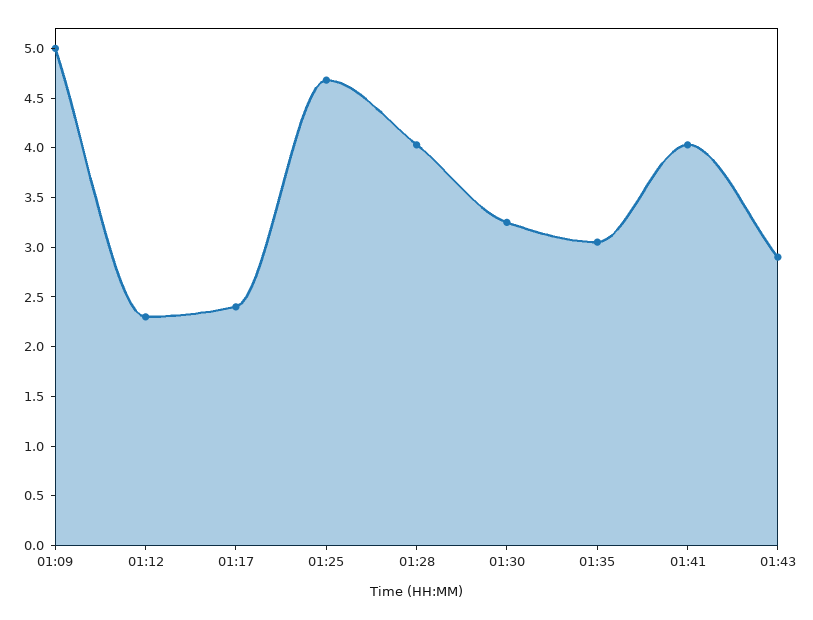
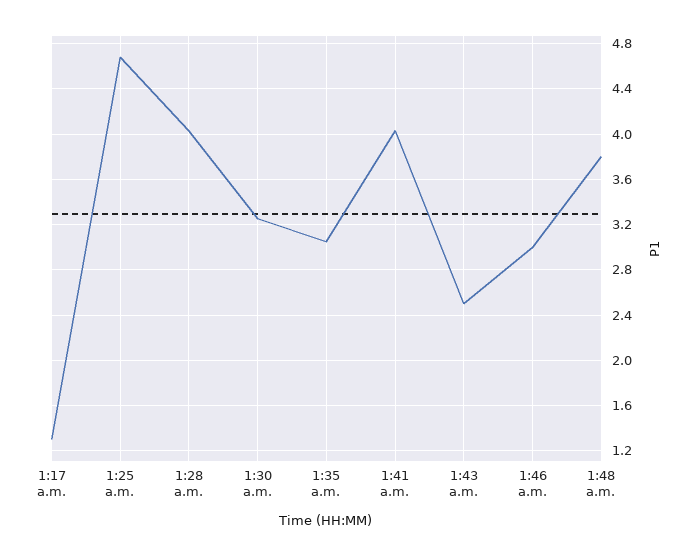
01:09: 5 -> none
01:12: 2.3 -> none
01:17: 2.4 -> 1.3
01:43: 2.9 -> 2.5
1:46 a.m.: none -> 3
1:48 a.m.: none -> 3.8

